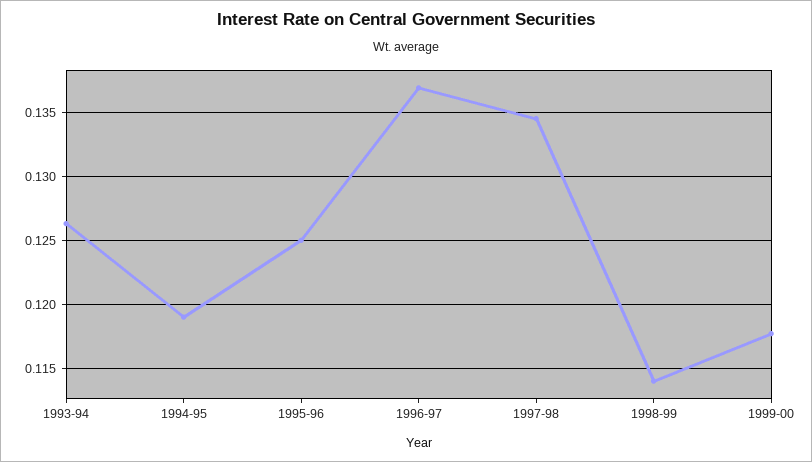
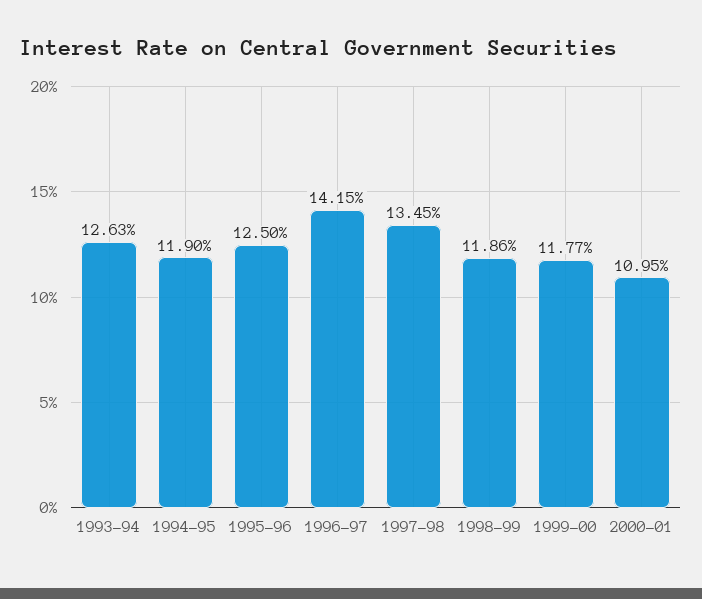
1996-97: 0.137 -> 0.1415
1998-99: 0.114 -> 0.1186
2000-01: none -> 0.1095

